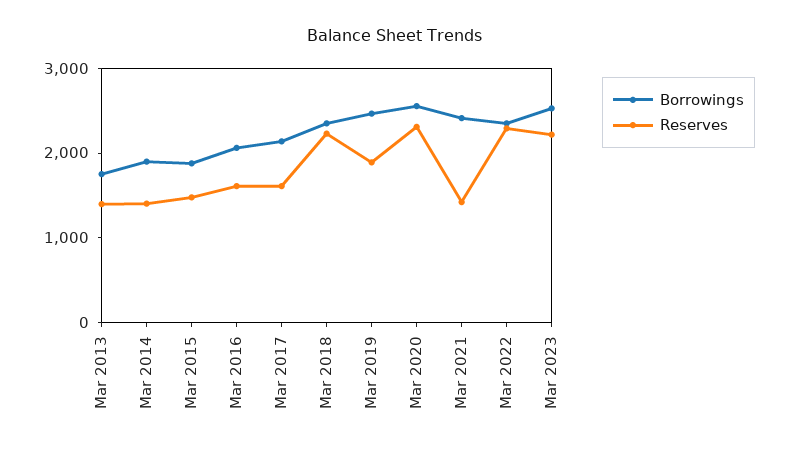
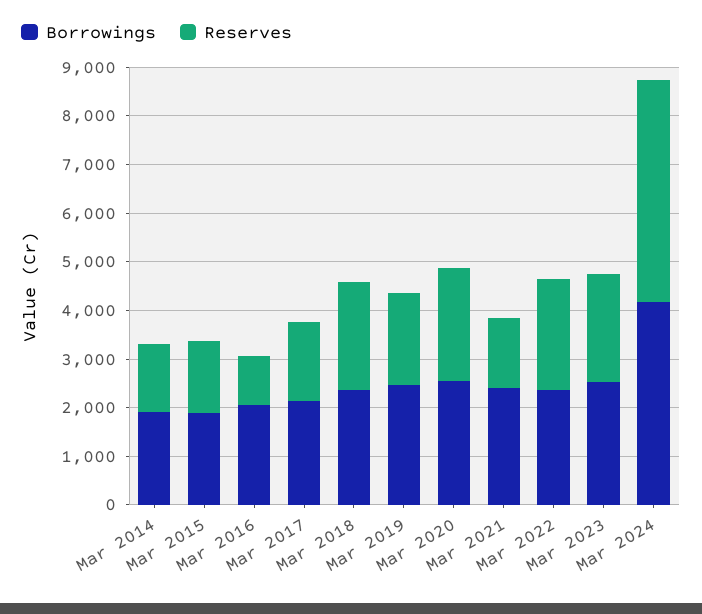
Borrowings, Mar 2013: 1800 -> none
Reserves, Mar 2013: 1400 -> none
Reserves, Mar 2016: 1600 -> 1000
Borrowings, Mar 2024: none -> 4200
Reserves, Mar 2024: none -> 4600

